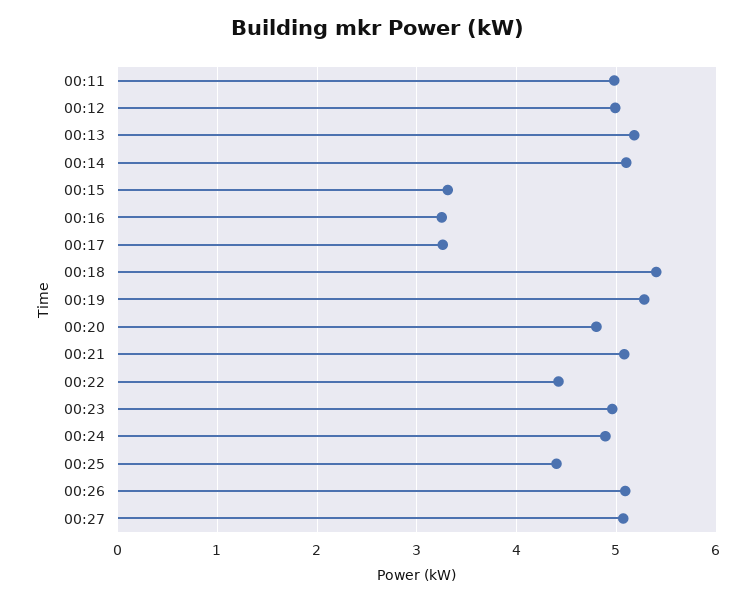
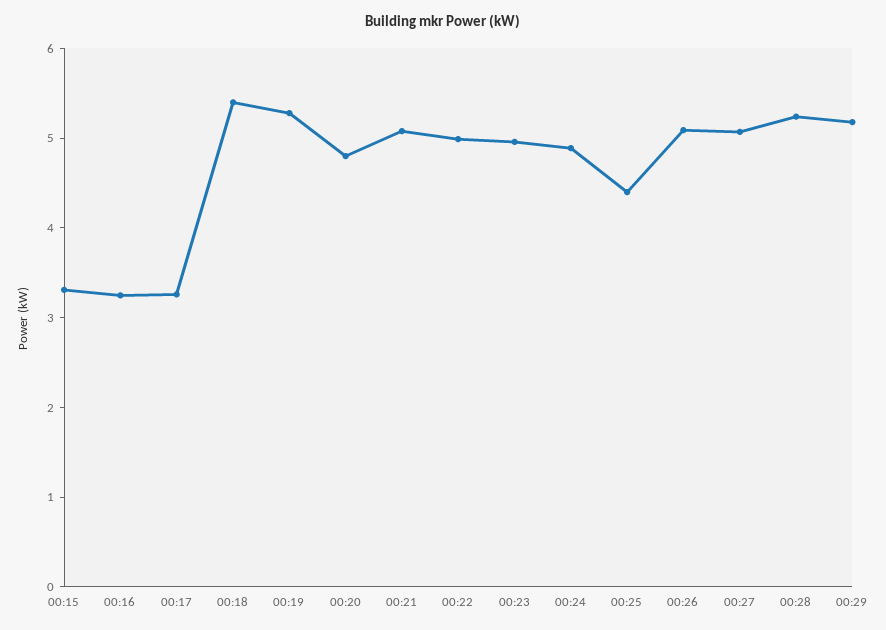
00:11: 5 -> none
00:12: 5 -> none
00:13: 5.2 -> none
00:14: 5.1 -> none
00:22: 4.4 -> 5
00:28: none -> 5.2
00:29: none -> 5.2

